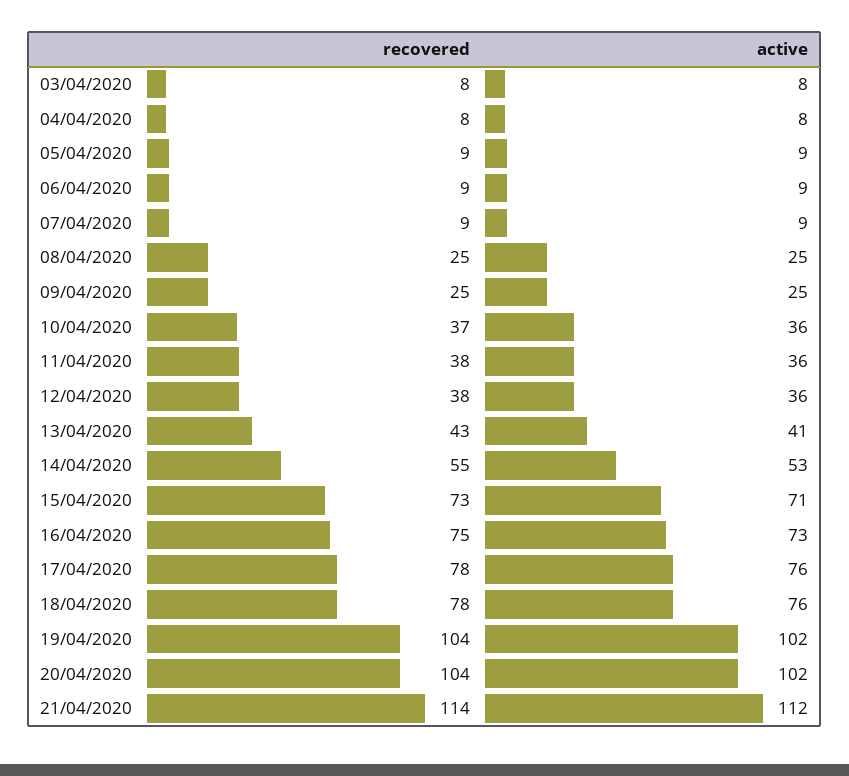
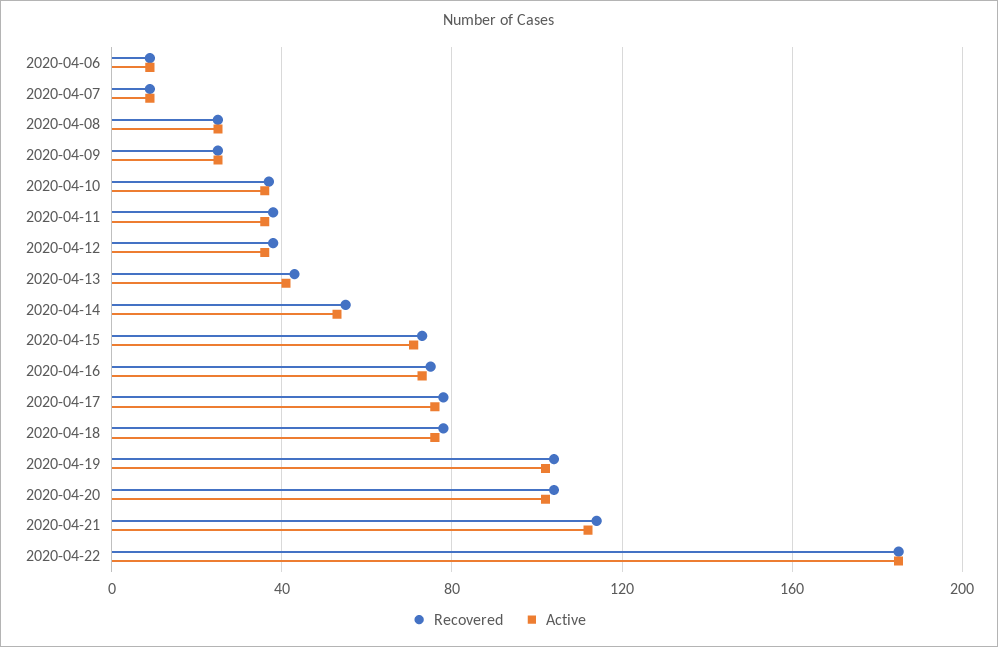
recovered, 03/04/2020: 8 -> none
active, 03/04/2020: 8 -> none
recovered, 04/04/2020: 8 -> none
active, 04/04/2020: 8 -> none
recovered, 05/04/2020: 9 -> none
active, 05/04/2020: 9 -> none
recovered, 2020-04-22: none -> 185
active, 2020-04-22: none -> 185

